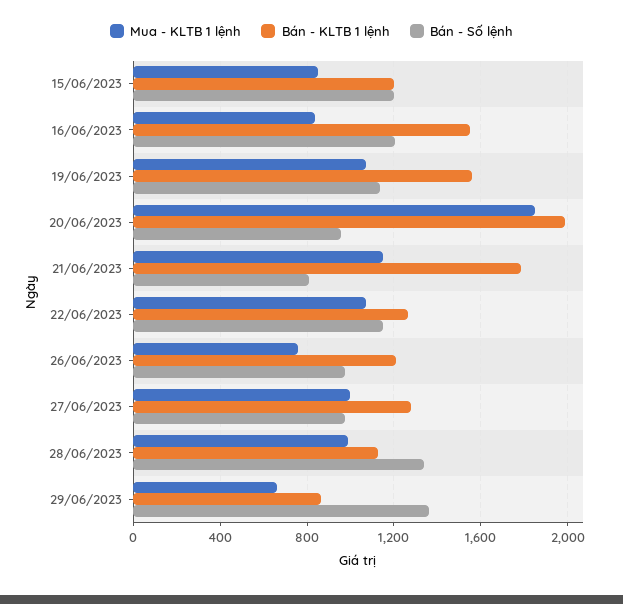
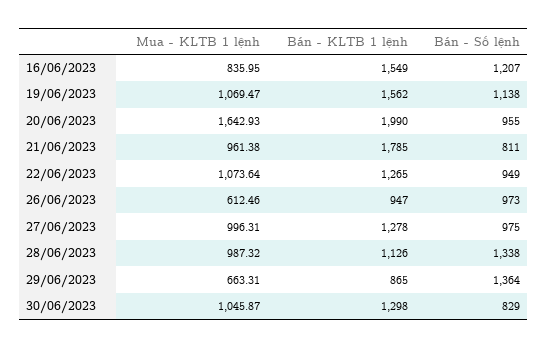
Mua - KLTB 1 lệnh, 15/06/2023: 850 -> none
Bán - KLTB 1 lệnh, 15/06/2023: 1200 -> none
Bán - Số lệnh, 15/06/2023: 1200 -> none
Mua - KLTB 1 lệnh, 20/06/2023: 1850 -> 1642.93
Mua - KLTB 1 lệnh, 21/06/2023: 1150 -> 961.38
Bán - Số lệnh, 22/06/2023: 1150 -> 949
Mua - KLTB 1 lệnh, 26/06/2023: 750 -> 612.46
Bán - KLTB 1 lệnh, 26/06/2023: 1200 -> 947
Mua - KLTB 1 lệnh, 30/06/2023: none -> 1045.87
Bán - KLTB 1 lệnh, 30/06/2023: none -> 1298
Bán - Số lệnh, 30/06/2023: none -> 829

